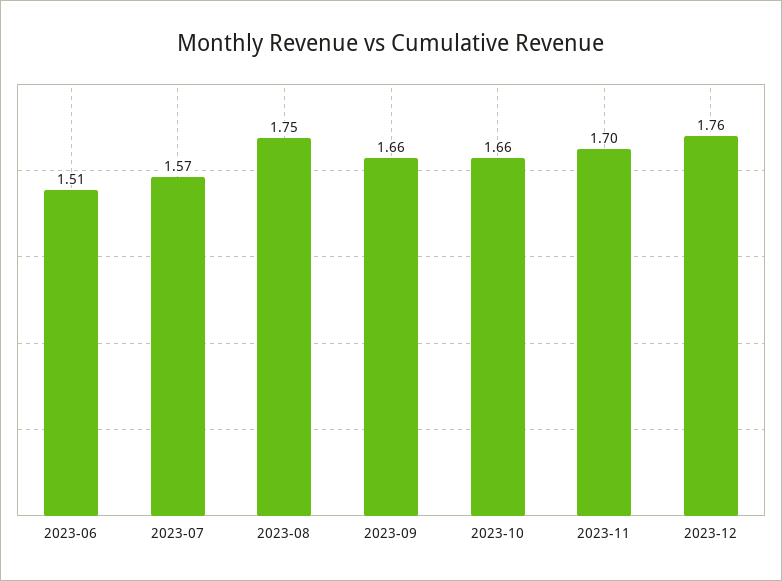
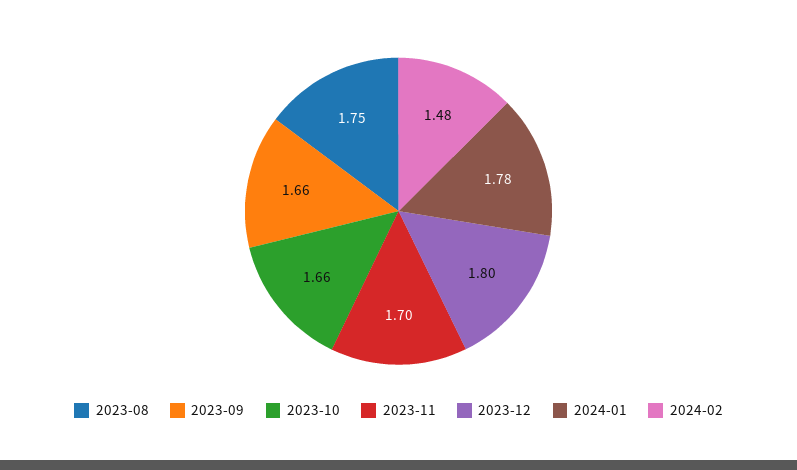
2023-06: 1.51 -> none
2023-07: 1.57 -> none
2023-12: 1.76 -> 1.8
2024-01: none -> 1.78
2024-02: none -> 1.48

